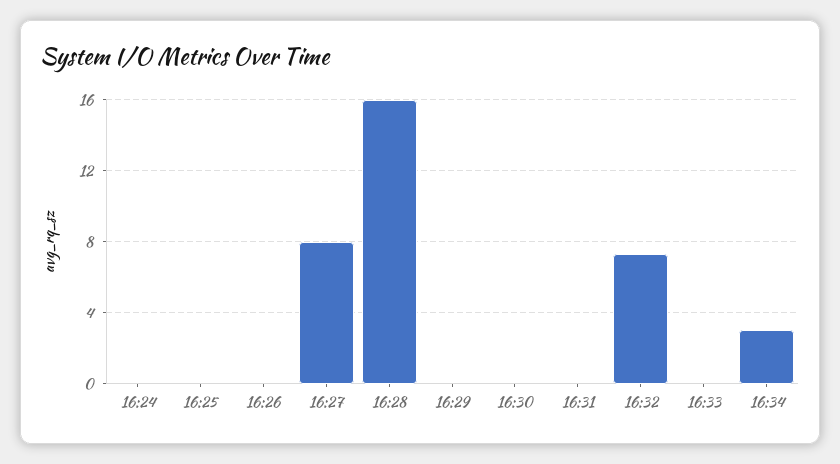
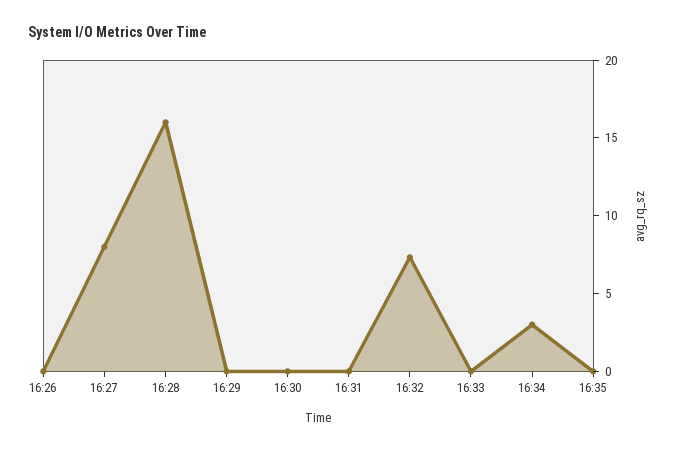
16:24: 0 -> none
16:25: 0 -> none
16:35: none -> 0

